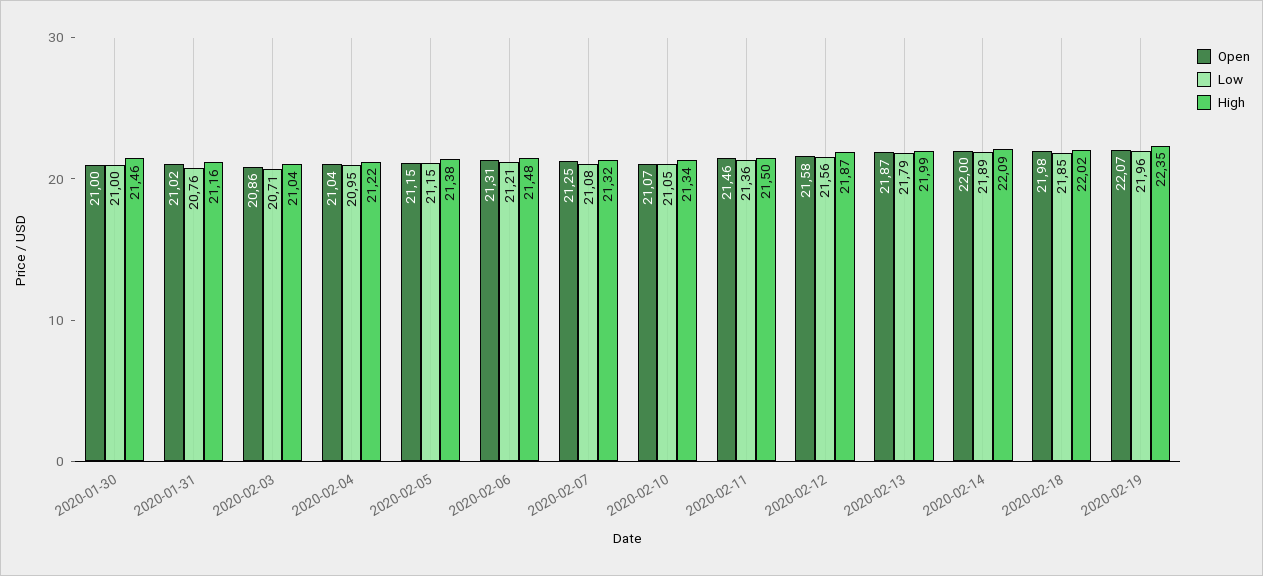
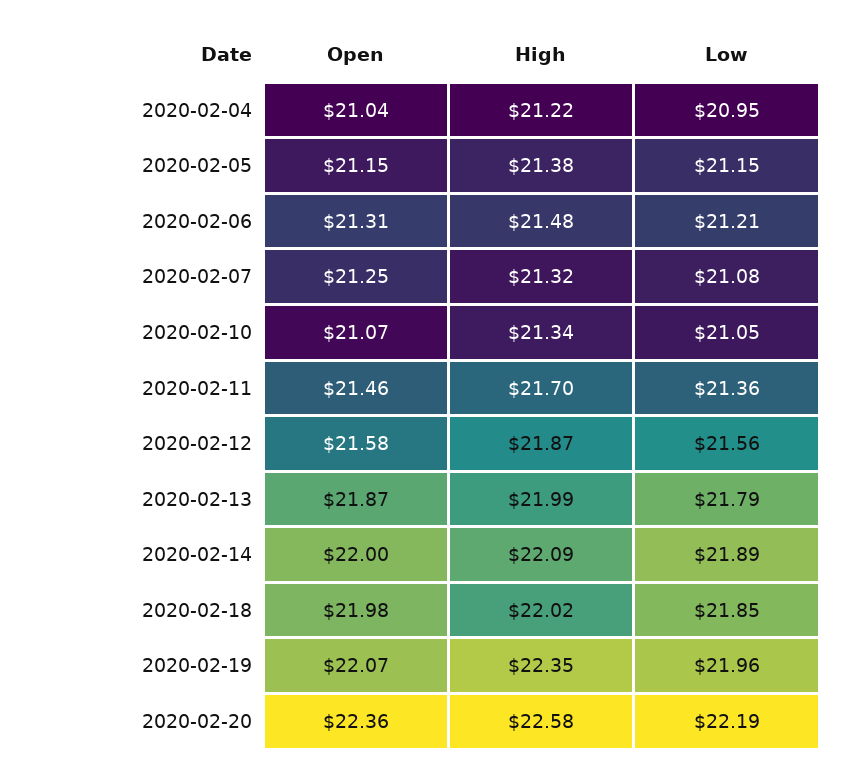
Open, 2020-01-30: 21 -> none
Low, 2020-01-30: 21 -> none
High, 2020-01-30: 21.46 -> none
Open, 2020-01-31: 21.02 -> none
Low, 2020-01-31: 20.76 -> none
High, 2020-01-31: 21.16 -> none
Open, 2020-02-03: 20.86 -> none
Low, 2020-02-03: 20.71 -> none
High, 2020-02-03: 21.04 -> none
High, 2020-02-11: 21.5 -> 21.7
Open, 2020-02-20: none -> 22.36
High, 2020-02-20: none -> 22.58
Low, 2020-02-20: none -> 22.19

